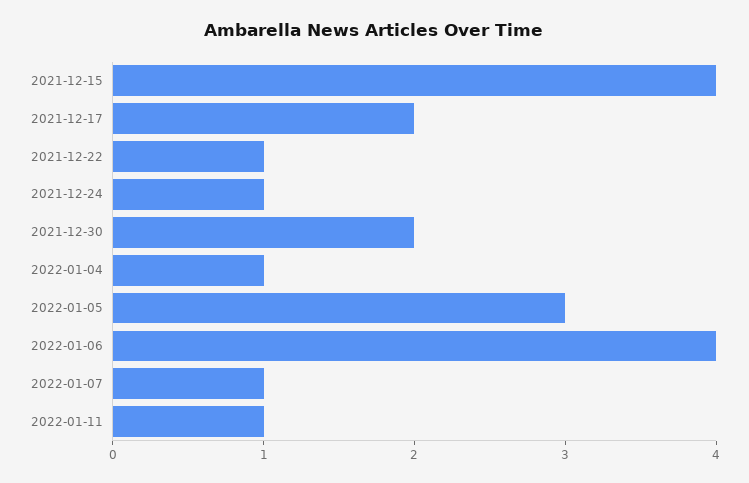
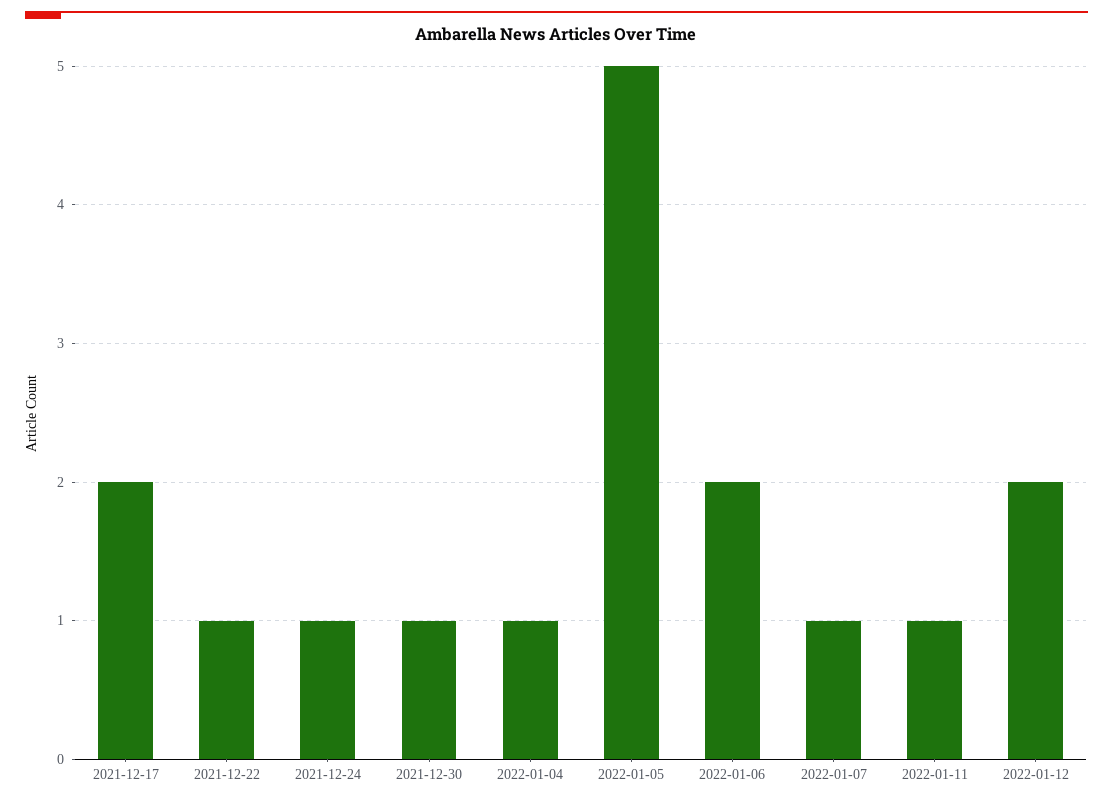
2021-12-15: 4 -> none
2021-12-30: 2 -> 1
2022-01-05: 3 -> 5
2022-01-06: 4 -> 2
2022-01-12: none -> 2

